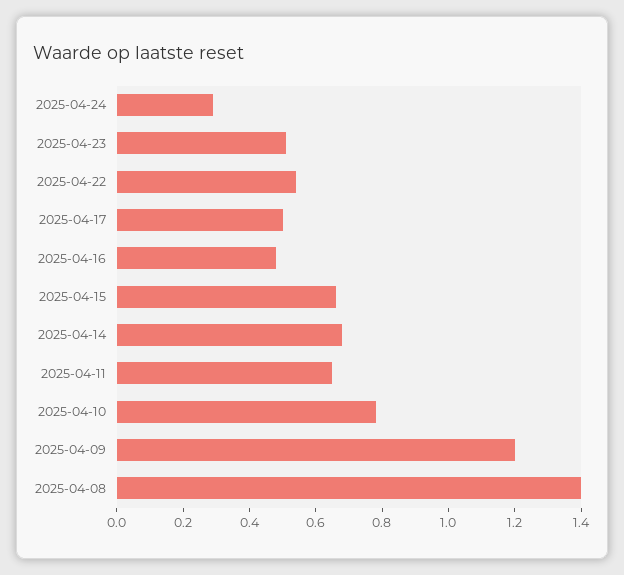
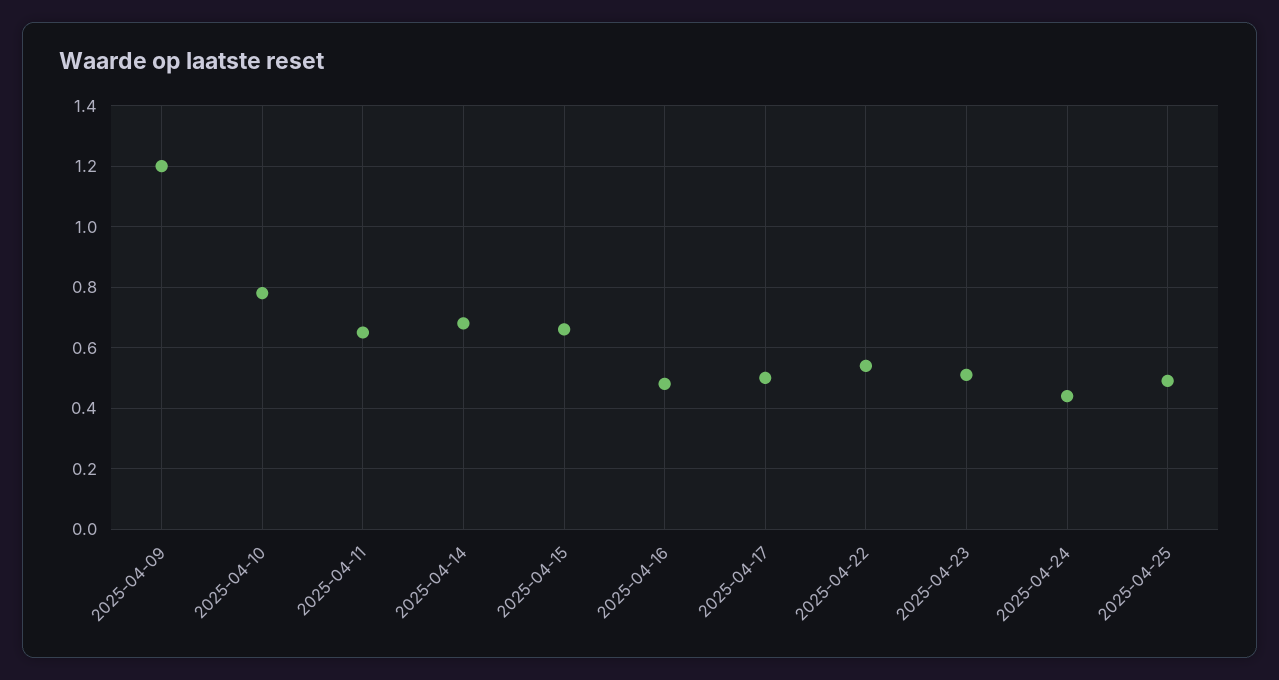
2025-04-24: 0.3 -> 0.45
2025-04-08: 1.4 -> none
2025-04-25: none -> 0.5

